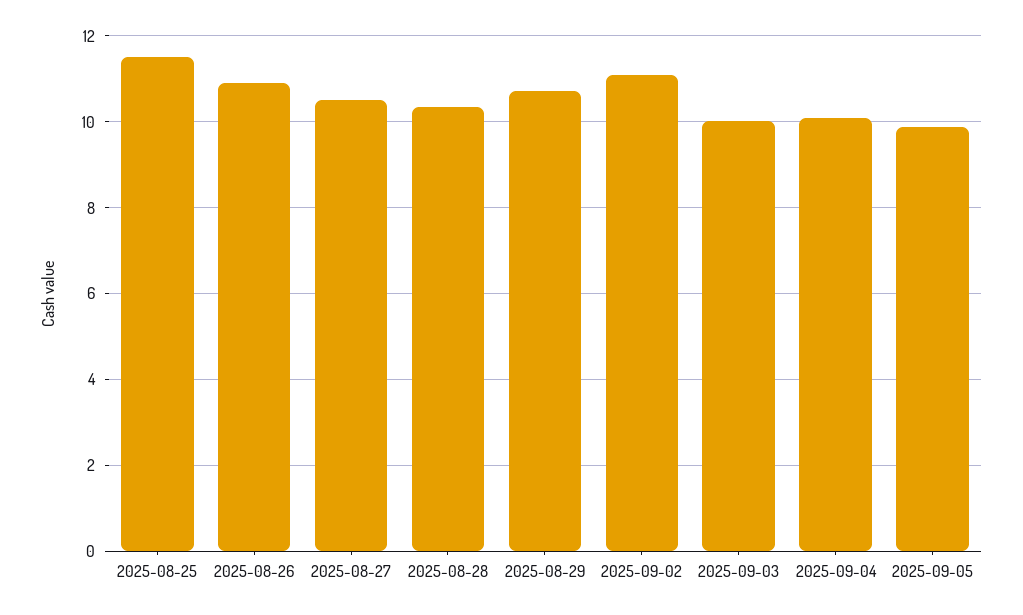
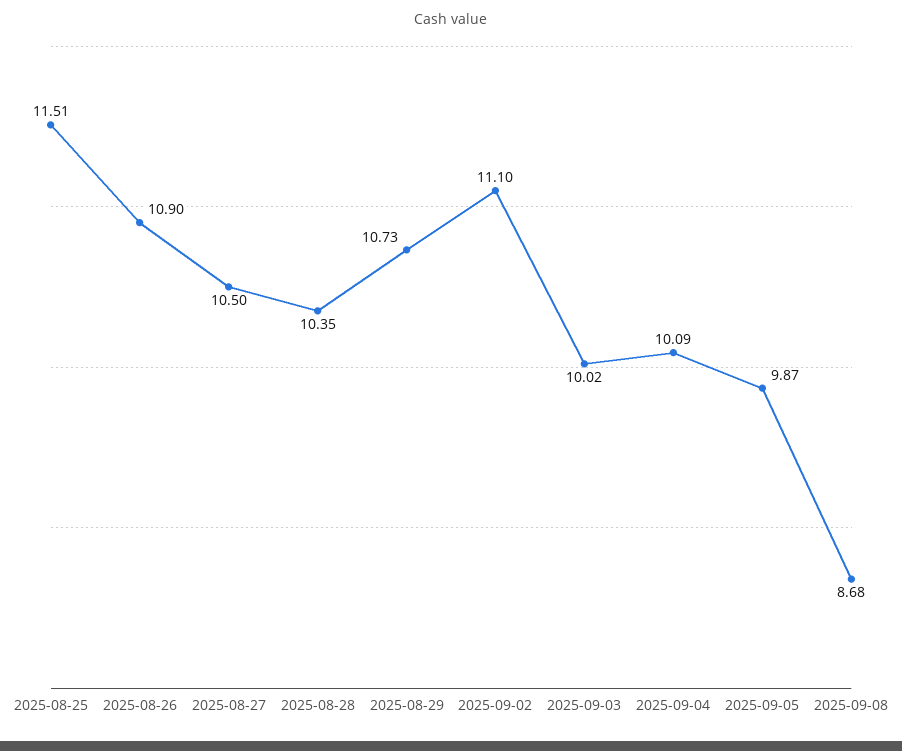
2025-09-08: none -> 8.68

